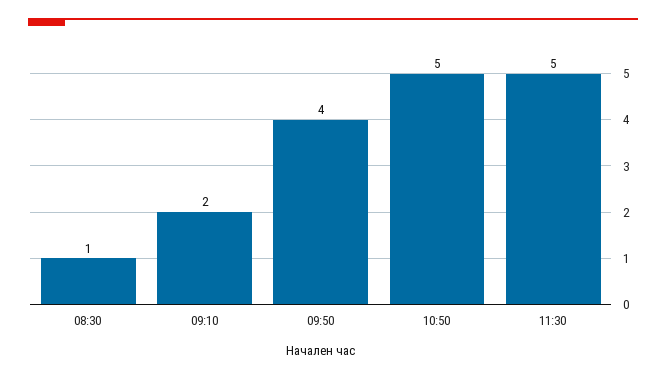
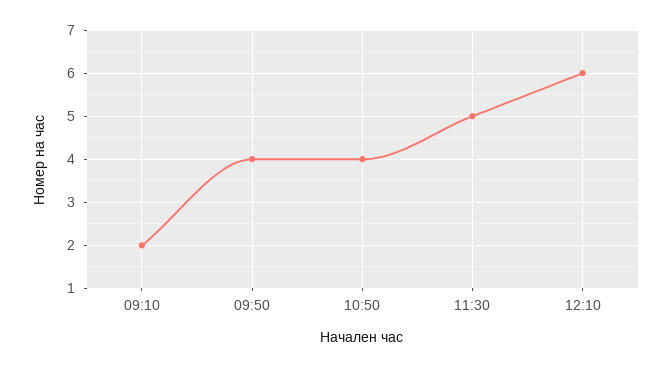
08:30: 1 -> none
10:50: 5 -> 4
12:10: none -> 6

